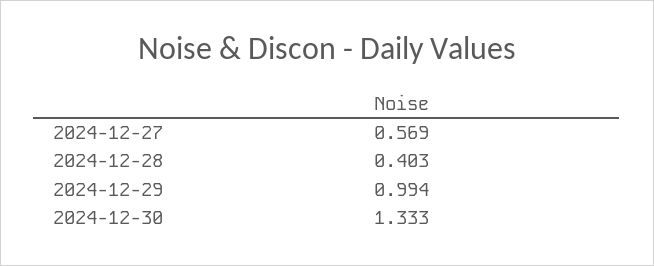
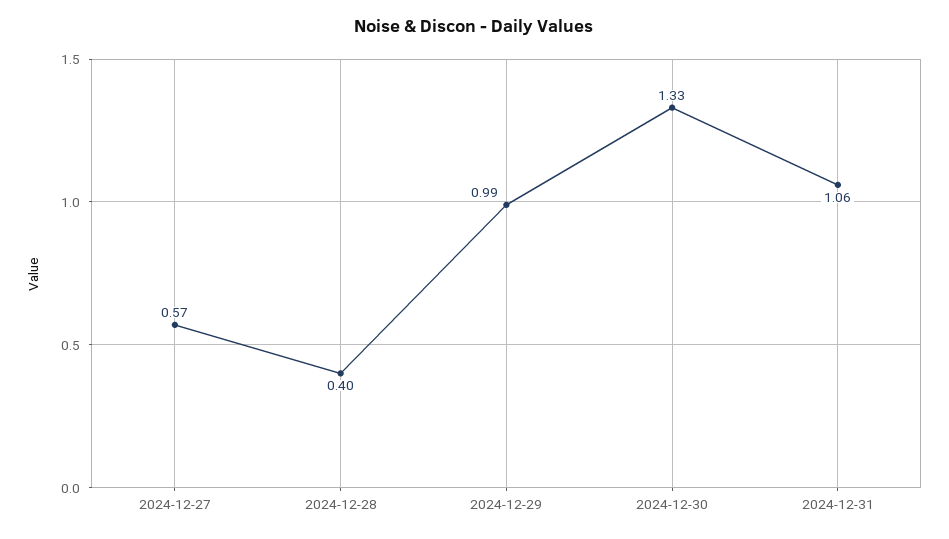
2024-12-31: none -> 1.06

